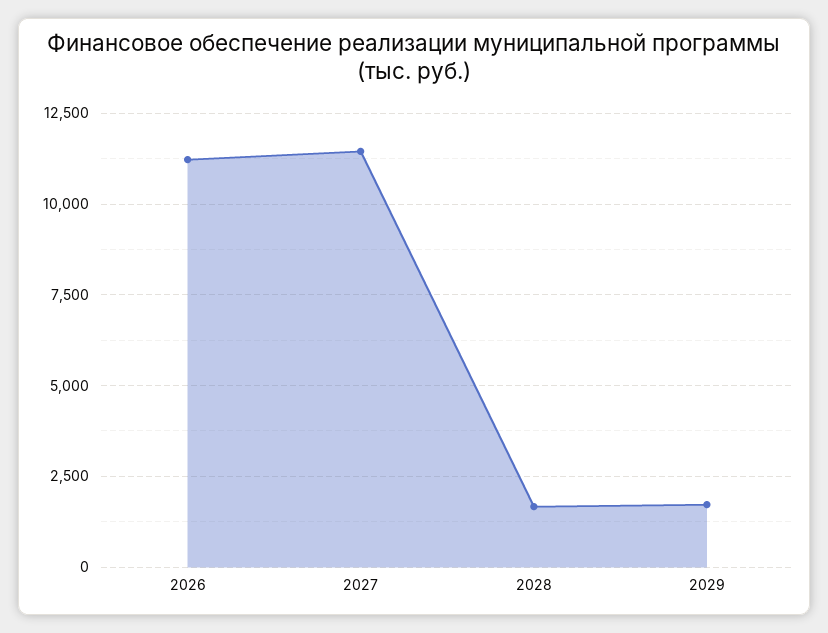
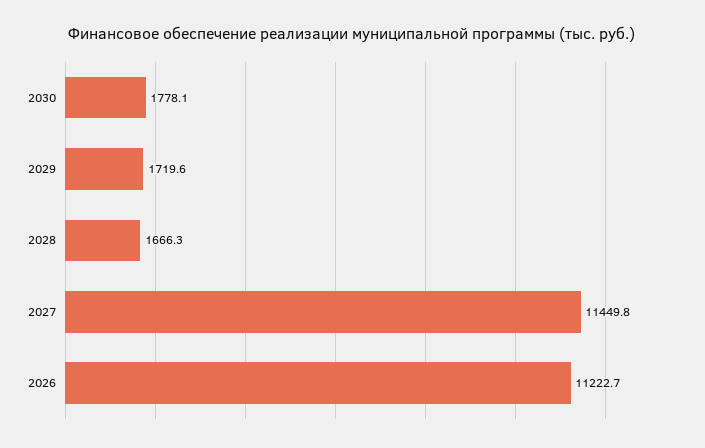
2030: none -> 1778.1

